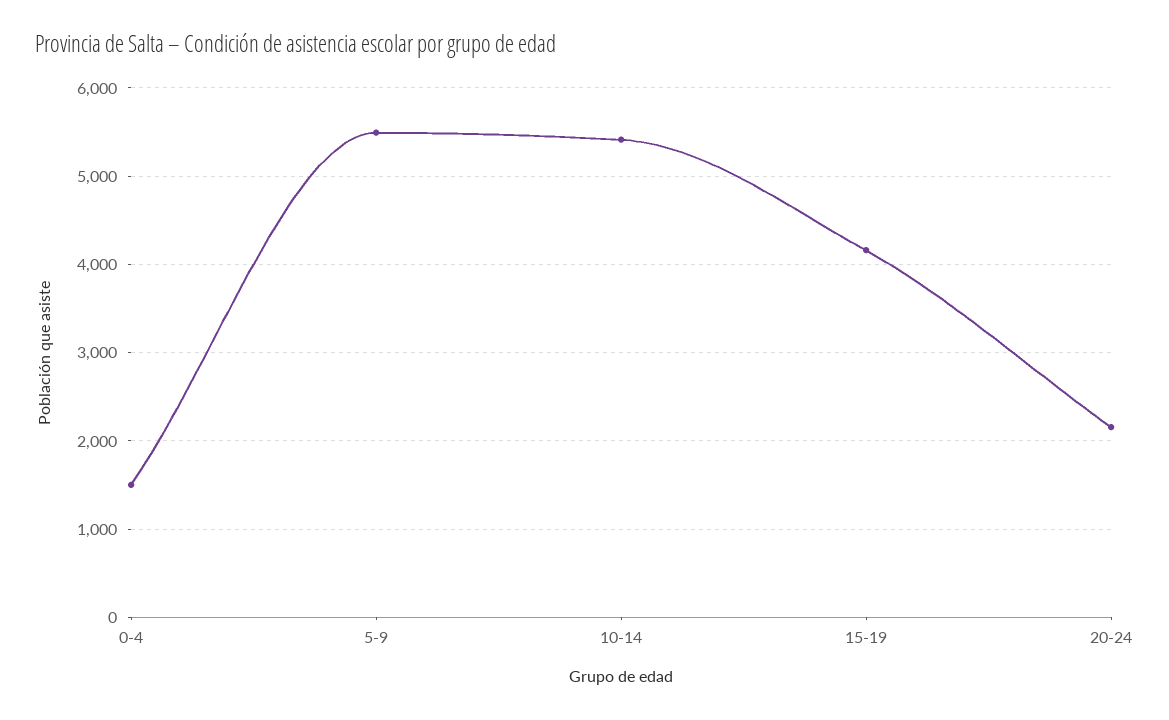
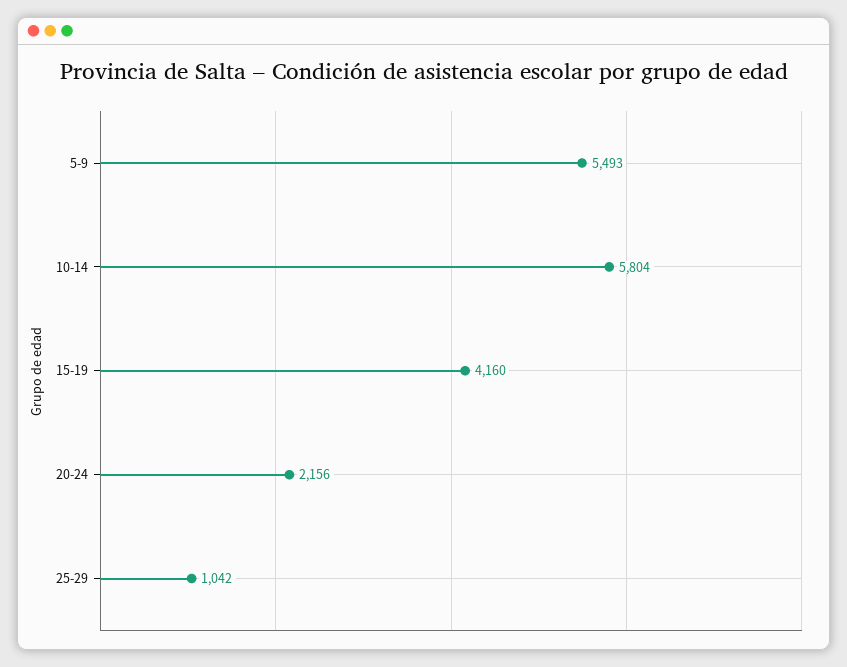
0-4: 1500 -> none
10-14: 5400 -> 5804
25-29: none -> 1042

